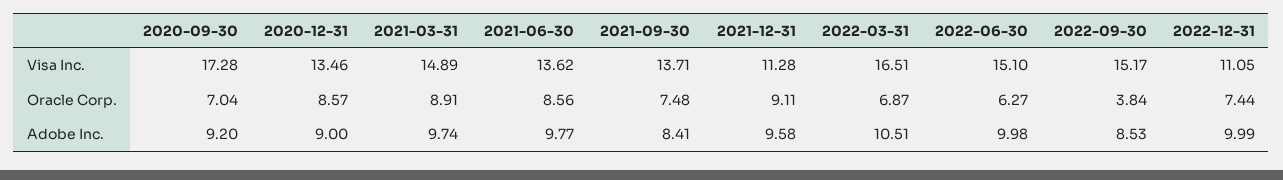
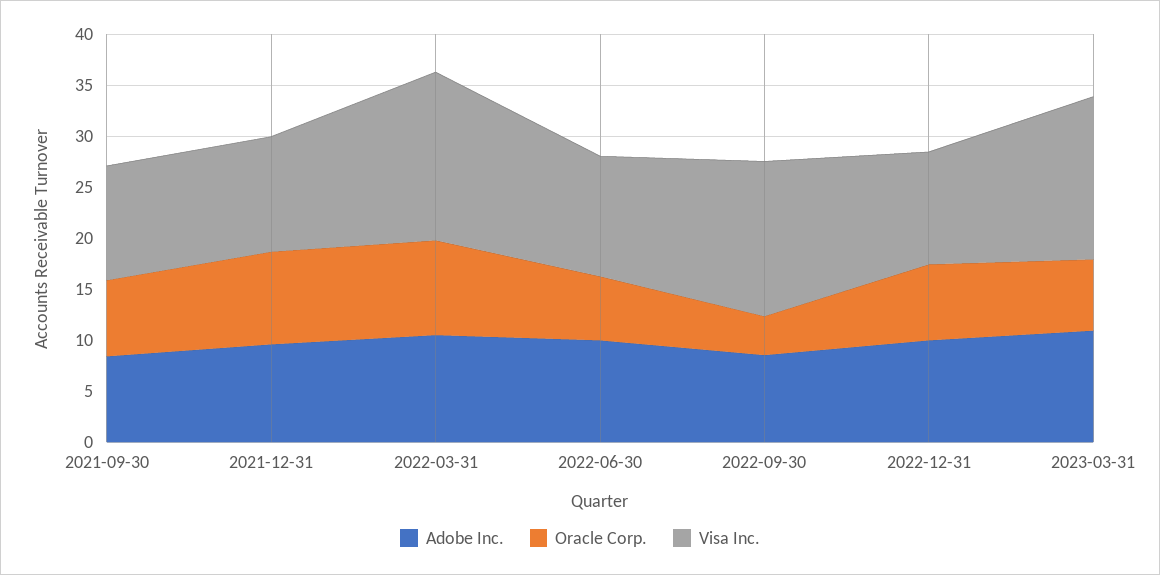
Visa Inc., 2020-09-30: 17.28 -> none
Visa Inc., 2020-12-31: 13.46 -> none
Visa Inc., 2021-03-31: 14.89 -> none
Visa Inc., 2021-06-30: 13.62 -> none
Visa Inc., 2021-09-30: 13.71 -> 11
Visa Inc., 2022-06-30: 15.1 -> 12
Oracle Corp., 2020-09-30: 7.04 -> none
Oracle Corp., 2020-12-31: 8.57 -> none
Oracle Corp., 2021-03-31: 8.91 -> none
Oracle Corp., 2021-06-30: 8.56 -> none
Oracle Corp., 2022-03-31: 6.87 -> 9
Adobe Inc., 2020-09-30: 9.2 -> none
Adobe Inc., 2020-12-31: 9 -> none
Adobe Inc., 2021-03-31: 9.74 -> none
Adobe Inc., 2021-06-30: 9.77 -> none
Adobe Inc., 2023-03-31: none -> 11
Oracle Corp., 2023-03-31: none -> 7
Visa Inc., 2023-03-31: none -> 16

